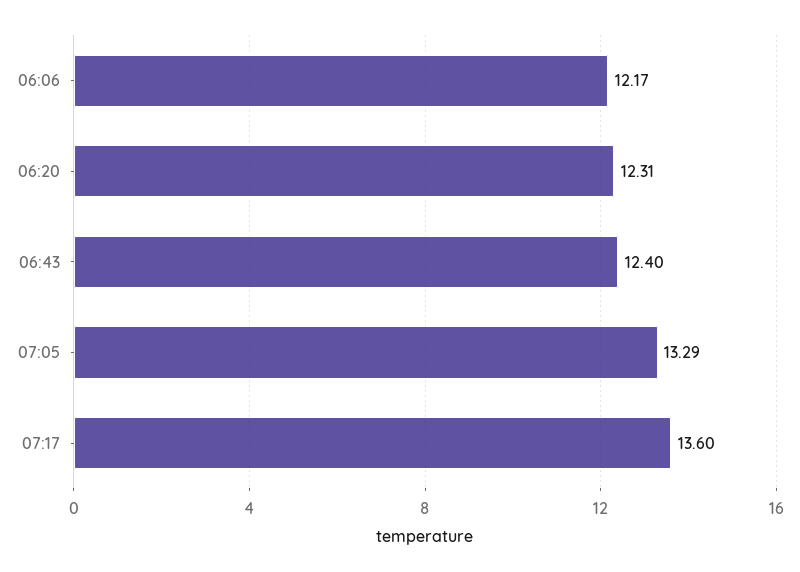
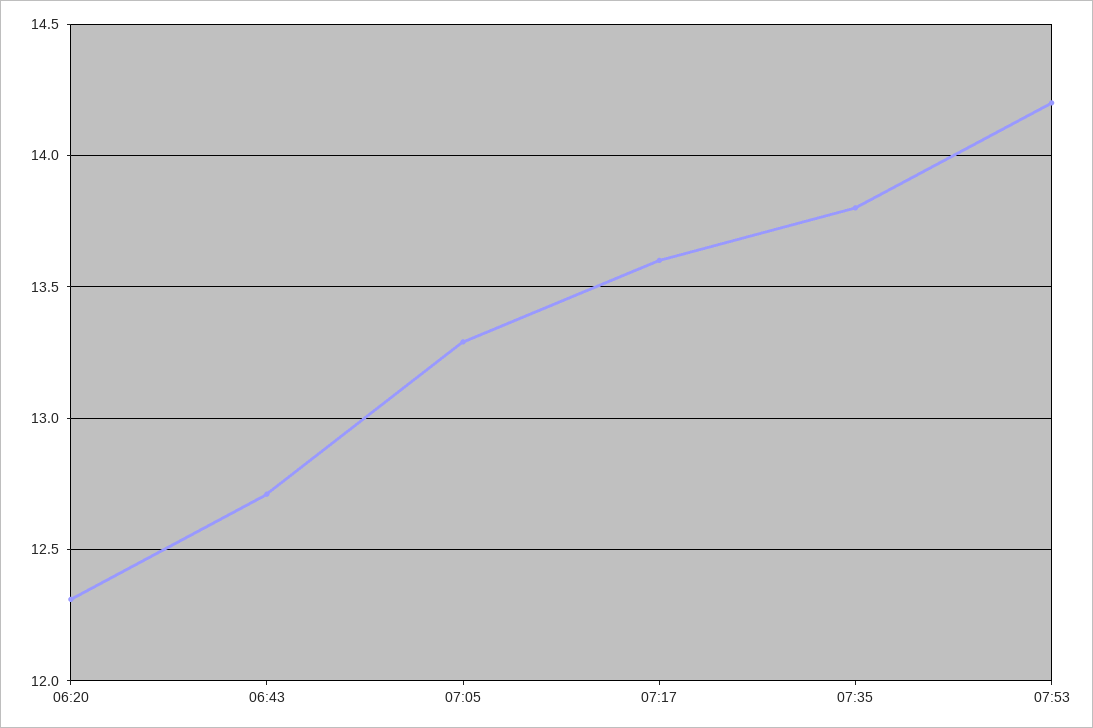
06:06: 12.17 -> none
06:43: 12.4 -> 12.7
07:35: none -> 13.8
07:53: none -> 14.2

